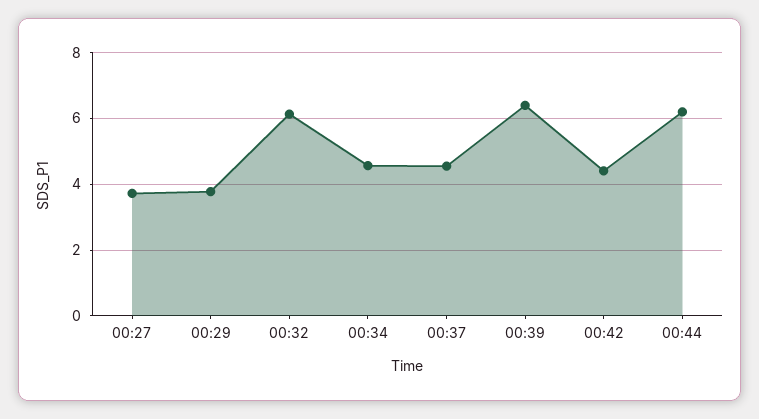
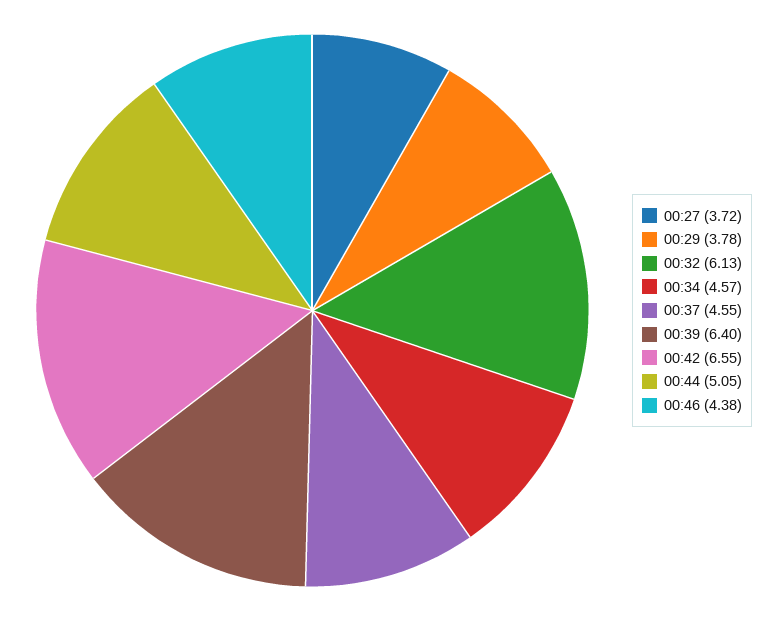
00:42: 4.4 -> 6.55
00:44: 6.2 -> 5.05
00:46: none -> 4.38

